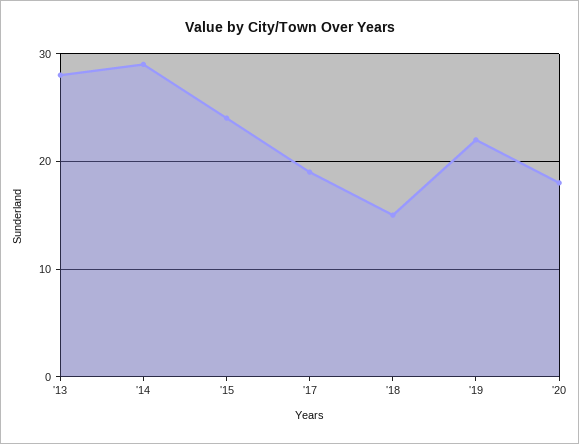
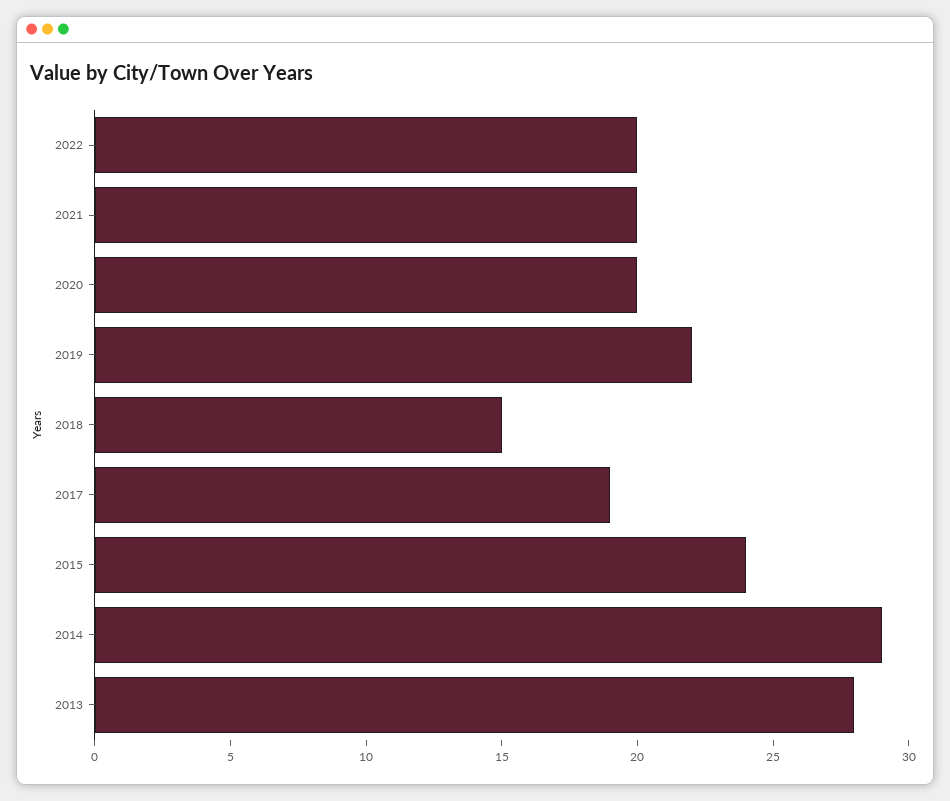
'20: 18 -> 20
2022: none -> 20
2021: none -> 20

